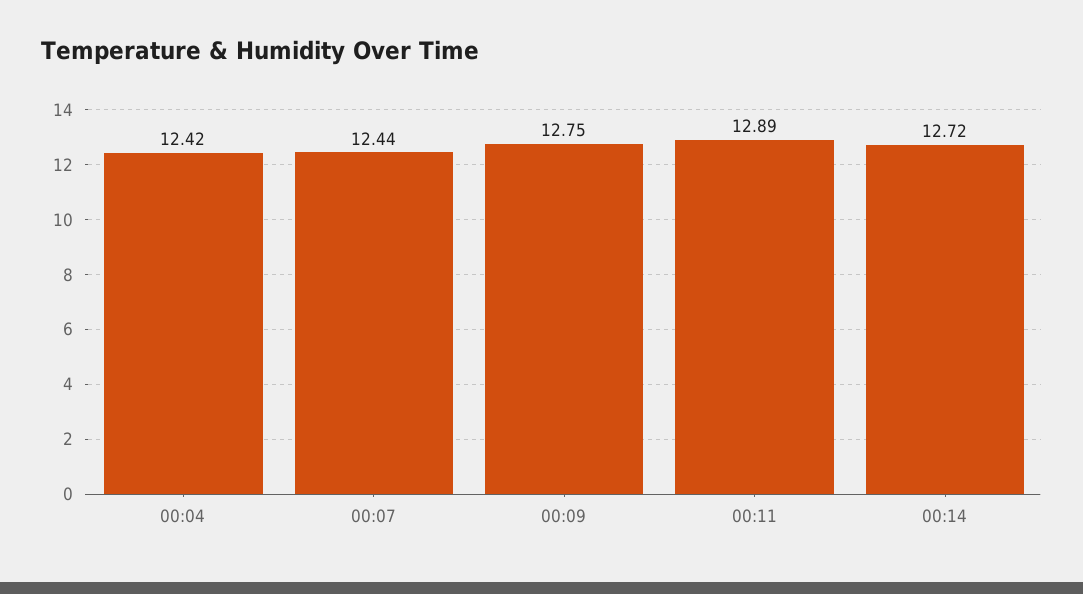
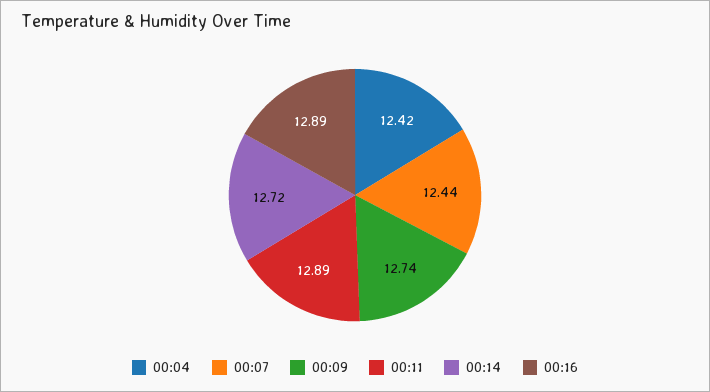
00:09: 12.75 -> 12.74
00:16: none -> 12.89

